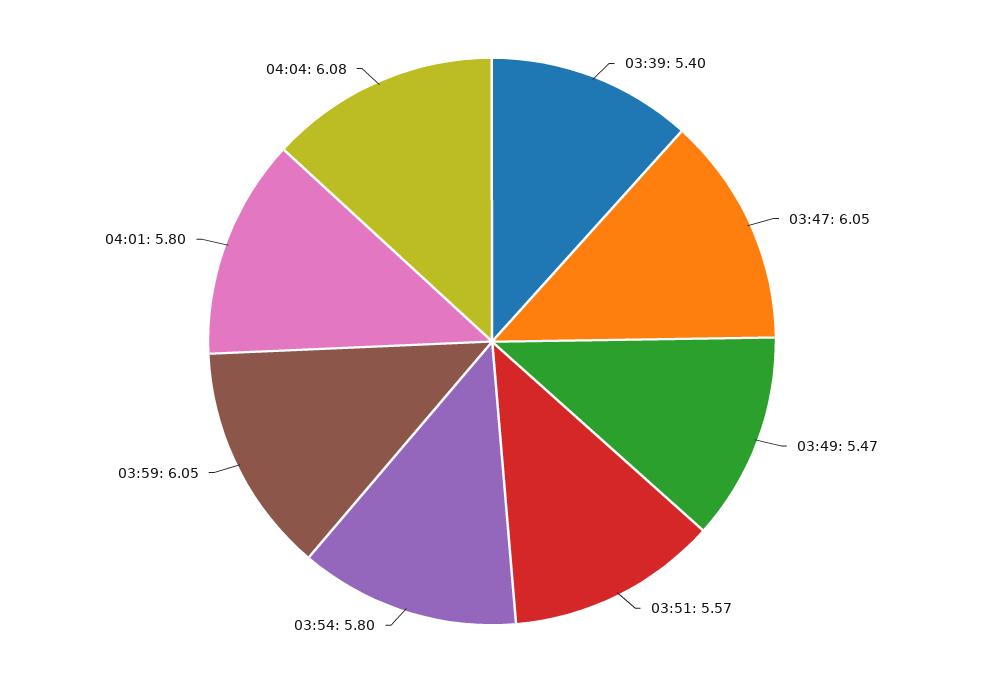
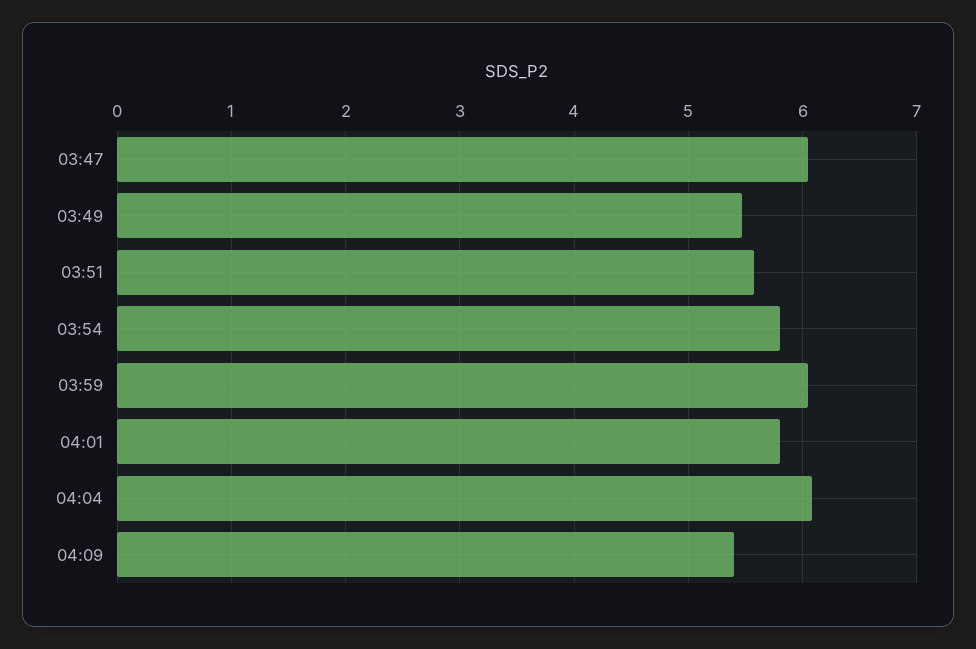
03:39: 5.4 -> none
04:09: none -> 5.4

